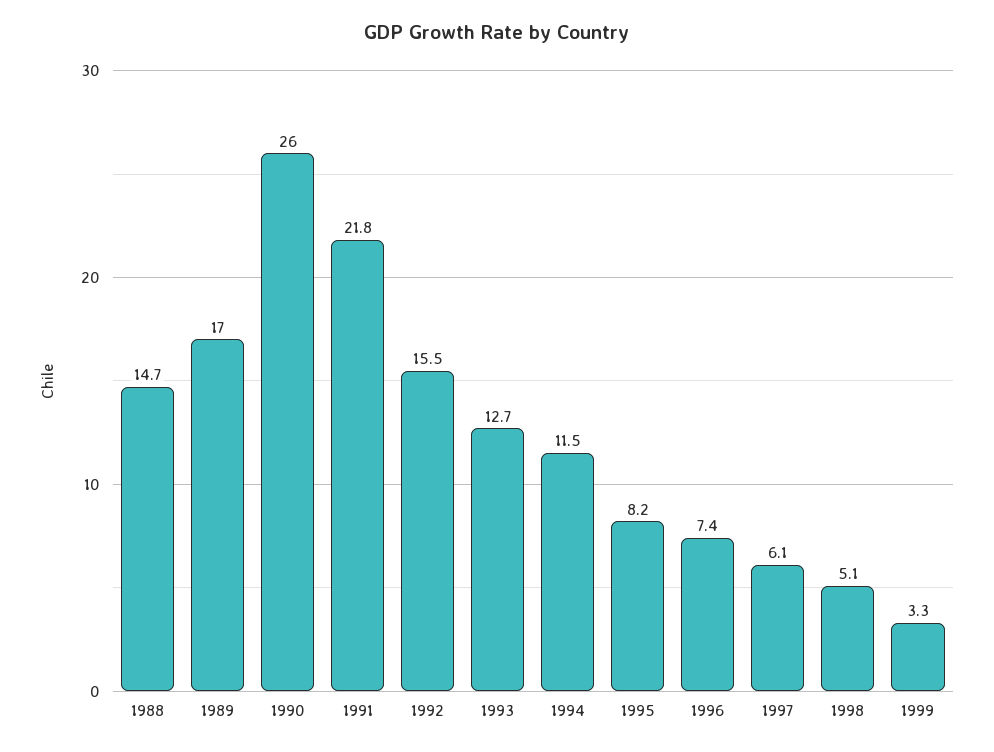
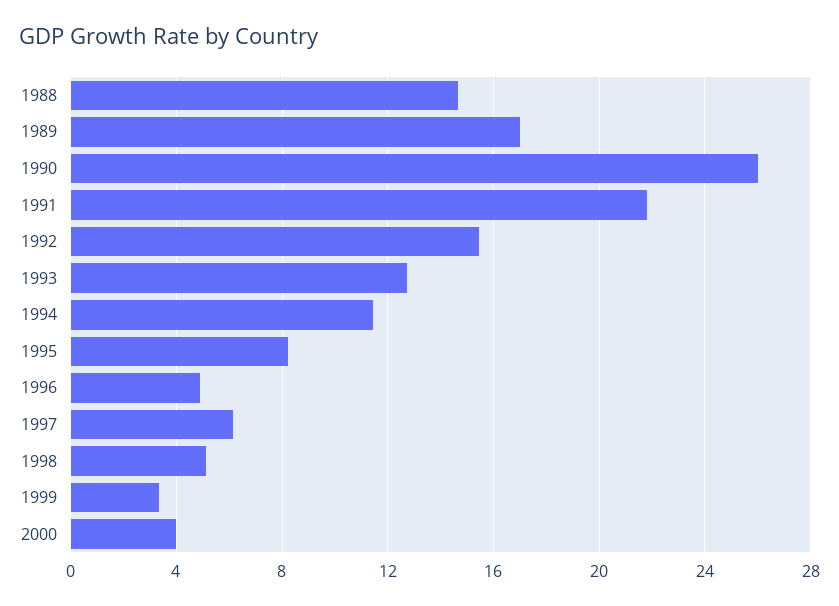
1996: 7.4 -> 5
2000: none -> 4

